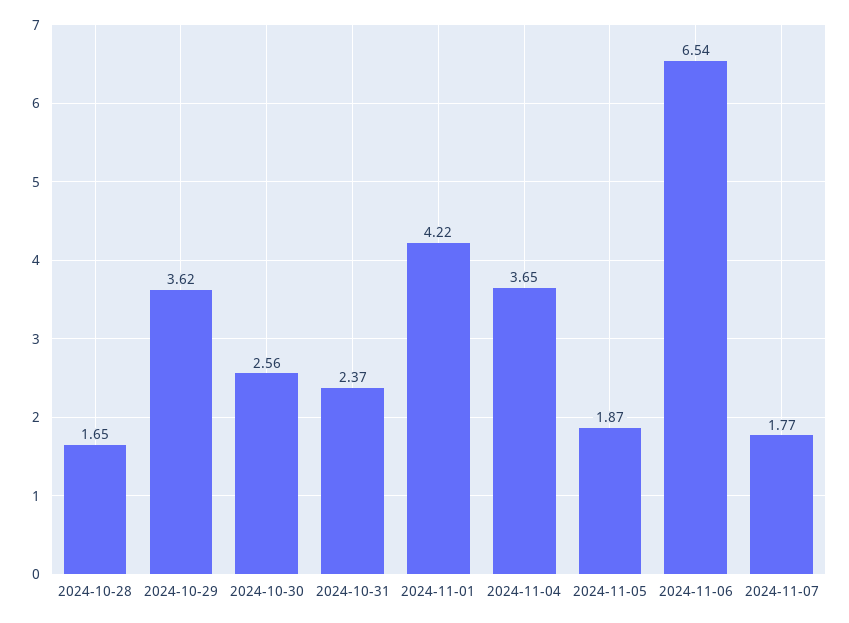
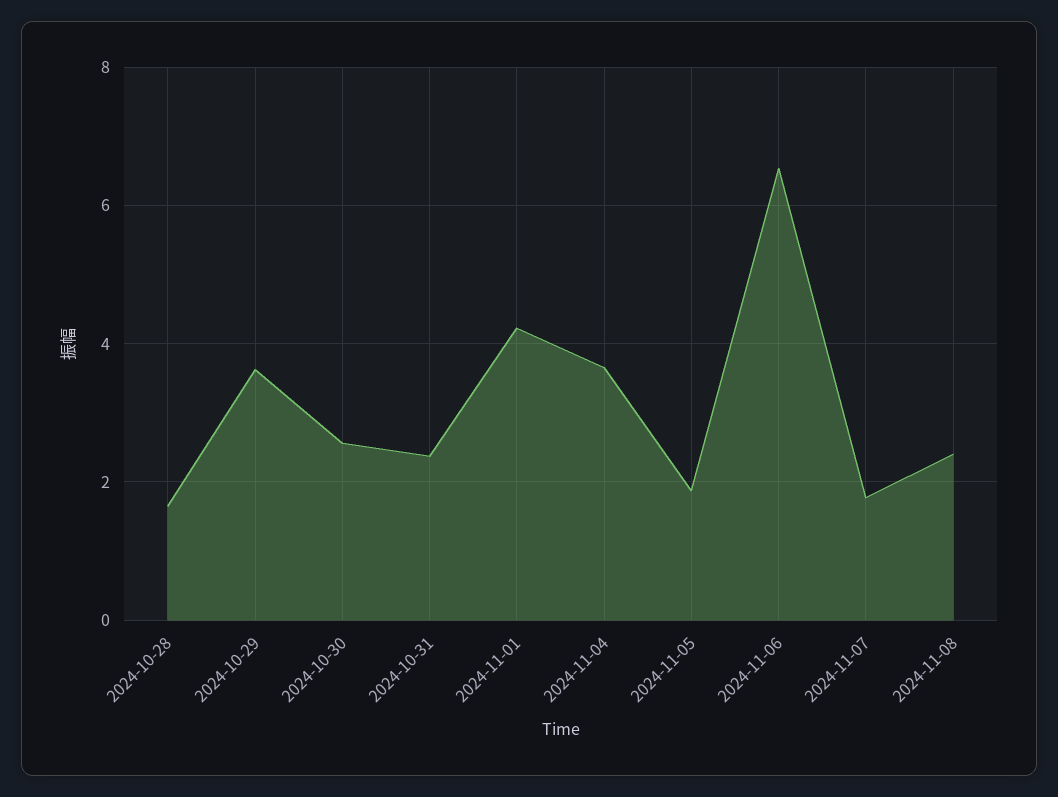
2024-11-08: none -> 2.4

